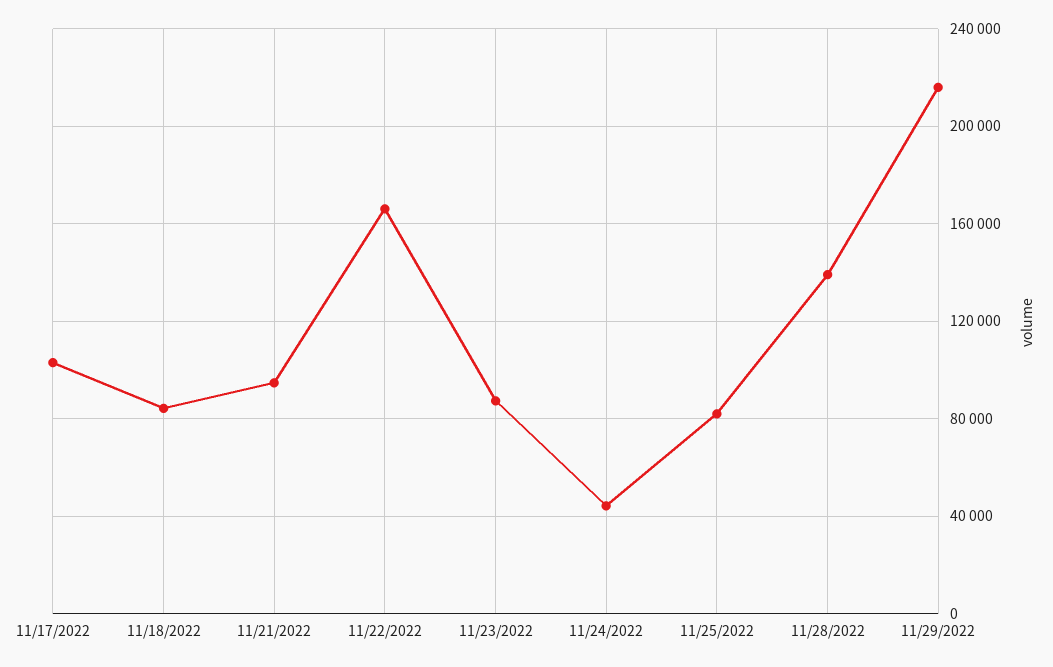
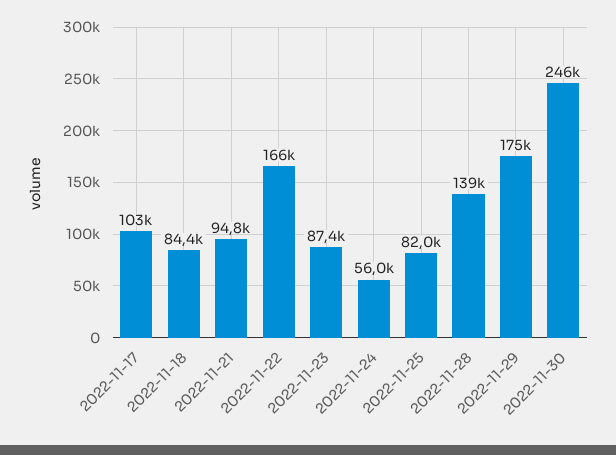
11/24/2022: 45000 -> 56000
11/29/2022: 215000 -> 175000
2022-11-30: none -> 246000

